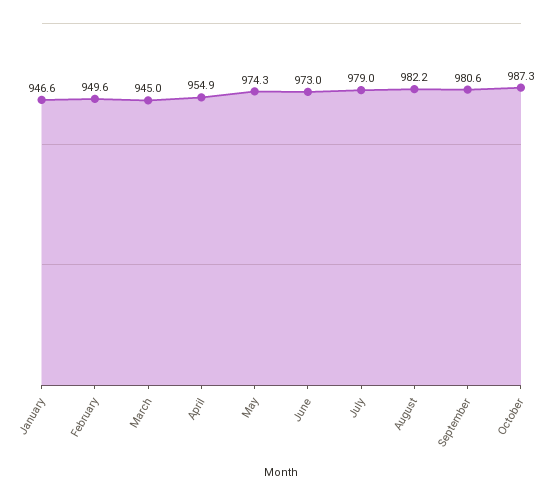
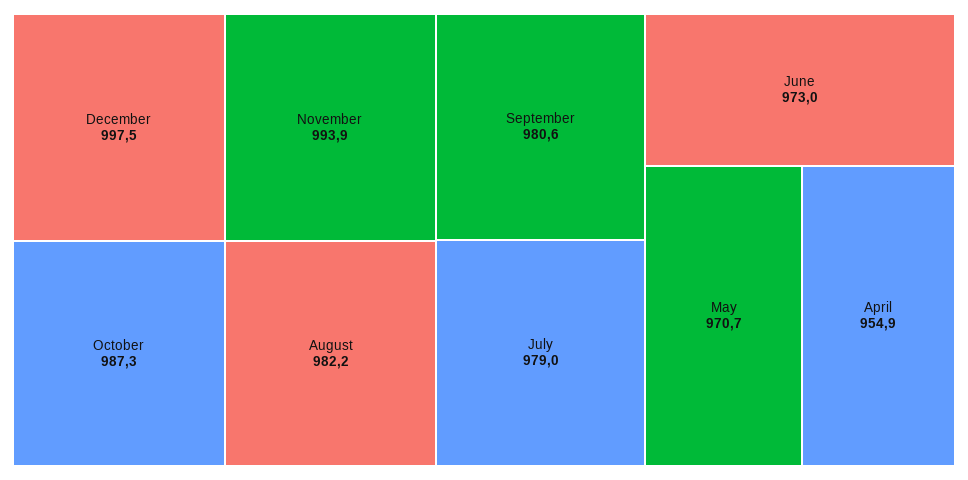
January: 946.6 -> none
February: 949.6 -> none
March: 945 -> none
May: 974.3 -> 970.7
December: none -> 997.5
November: none -> 993.9

